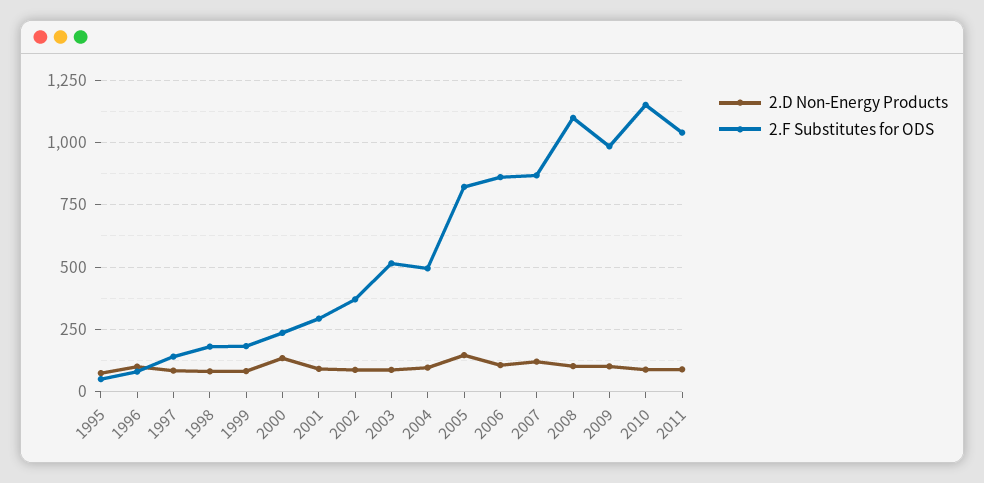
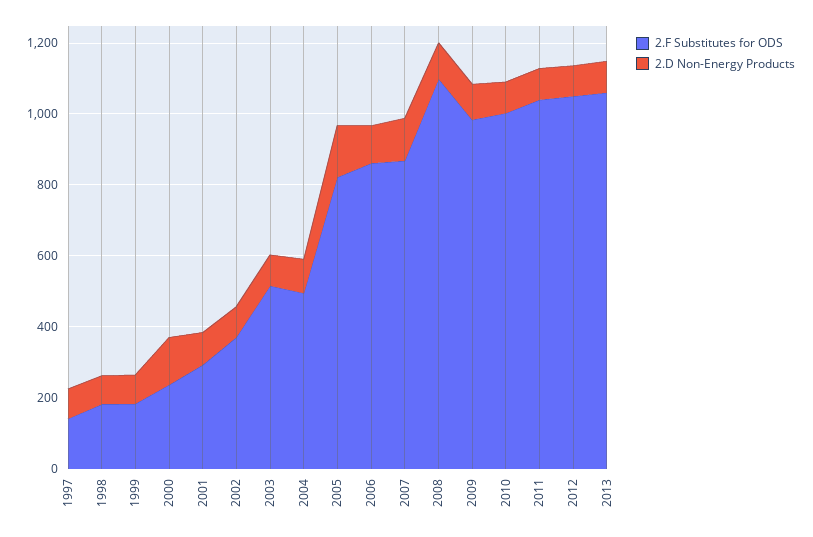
2.D Non-Energy Products, 1995: 75 -> none
2.F Substitutes for ODS, 1995: 50 -> none
2.D Non-Energy Products, 1996: 100 -> none
2.F Substitutes for ODS, 1996: 75 -> none
2.F Substitutes for ODS, 2010: 1150 -> 1000
2.F Substitutes for ODS, 2012: none -> 1050
2.D Non-Energy Products, 2012: none -> 100
2.F Substitutes for ODS, 2013: none -> 1050
2.D Non-Energy Products, 2013: none -> 100

